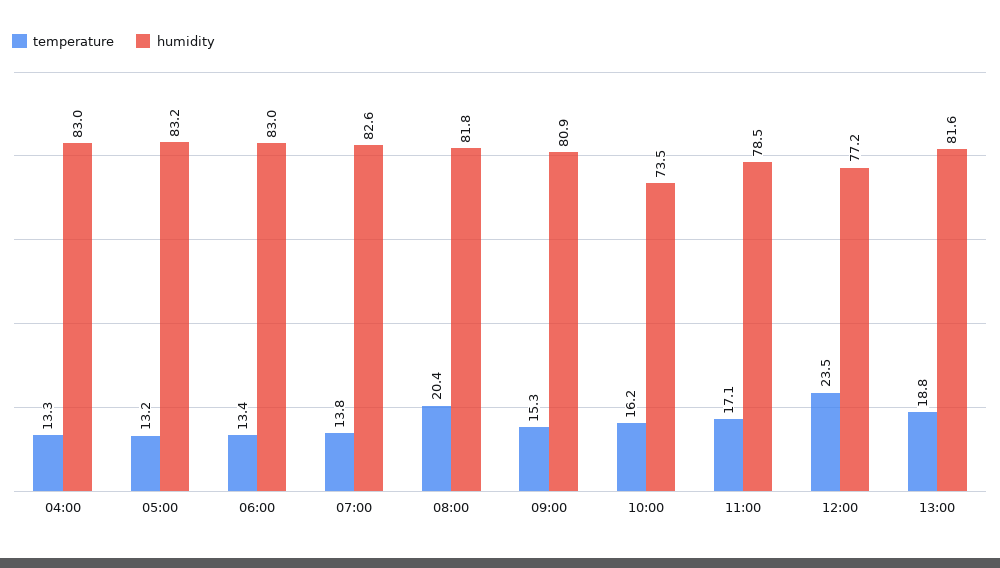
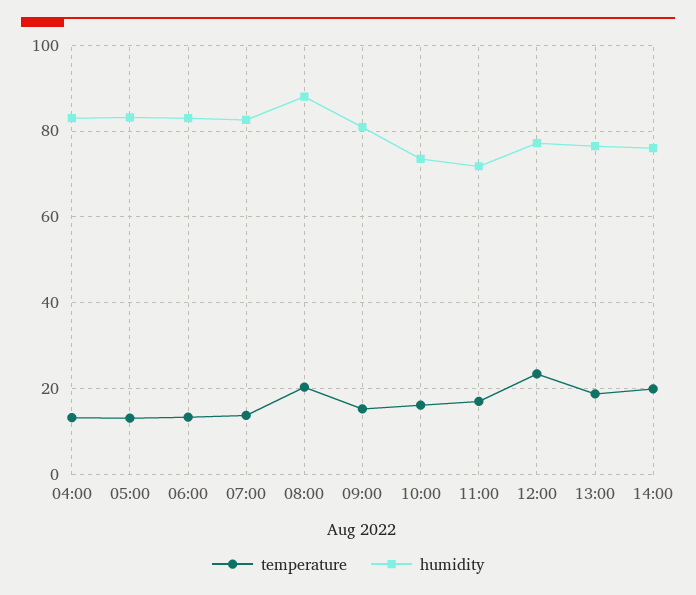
humidity, 08:00: 81.8 -> 88
humidity, 11:00: 78.5 -> 72
humidity, 13:00: 81.6 -> 76
temperature, 14:00: none -> 20
humidity, 14:00: none -> 76

